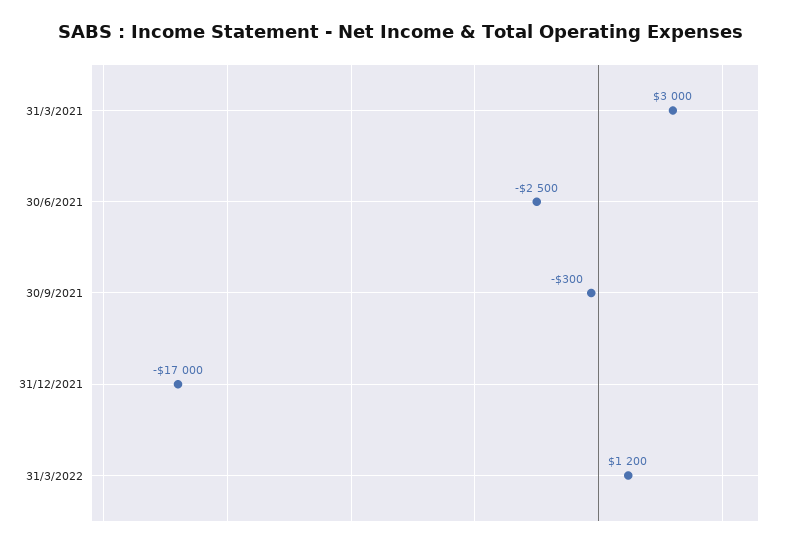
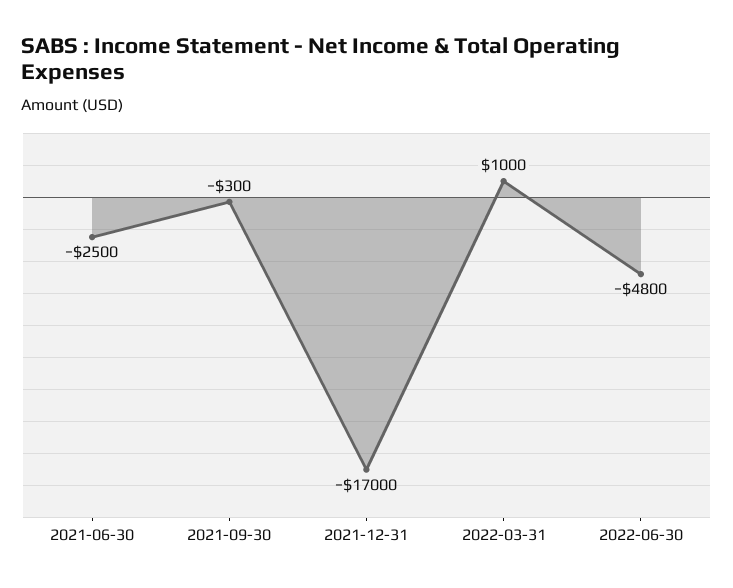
31/3/2021: 3000 -> none
31/3/2022: 1200 -> 1000
2022-06-30: none -> -4800

